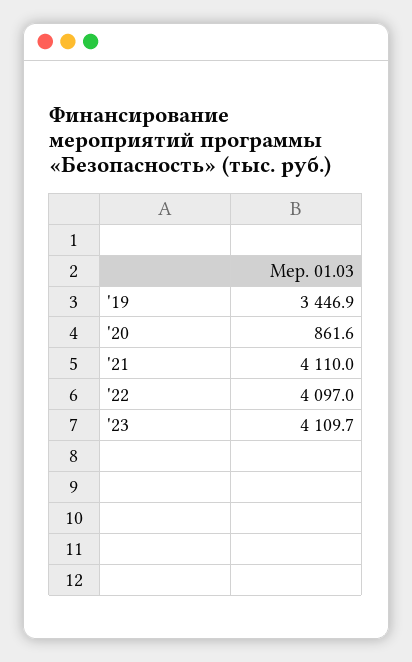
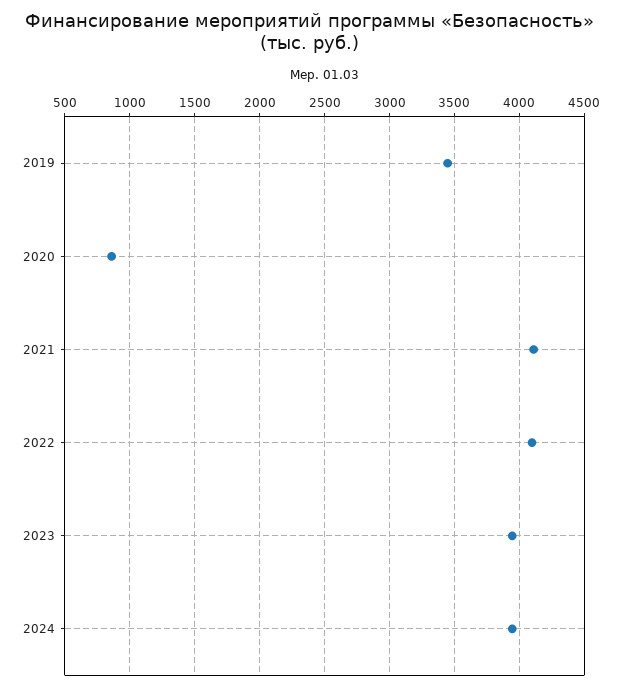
'23: 4109.7 -> 3950
2024: none -> 3950

